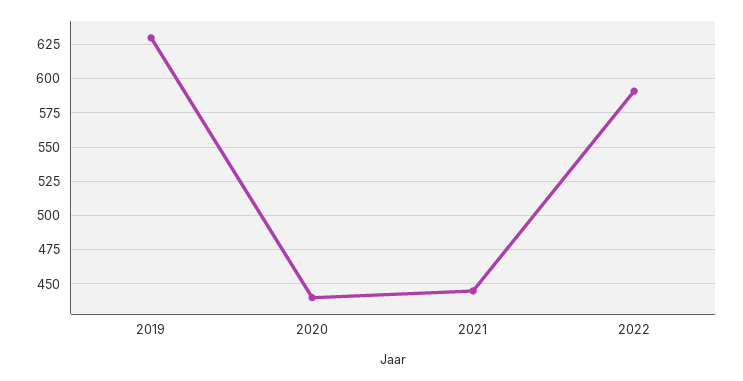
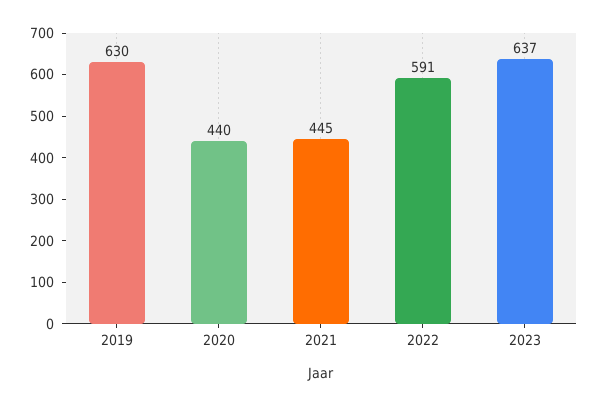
2023: none -> 637

